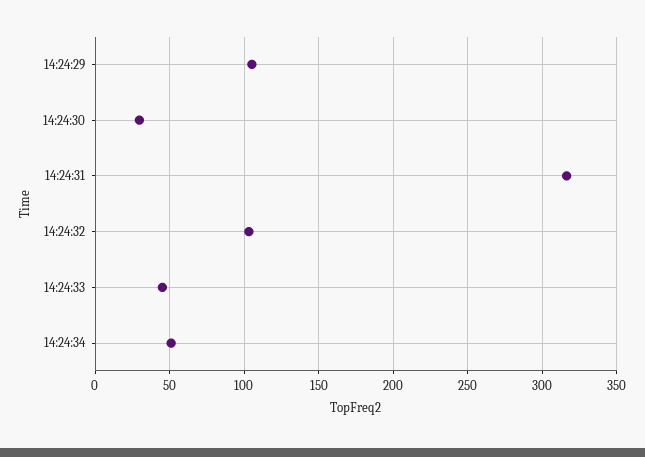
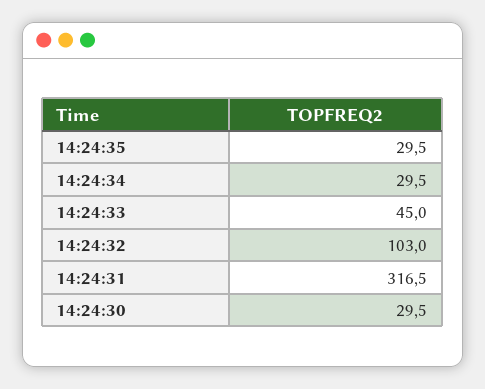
14:24:29: 105 -> none
14:24:34: 50 -> 29.5
14:24:35: none -> 29.5

